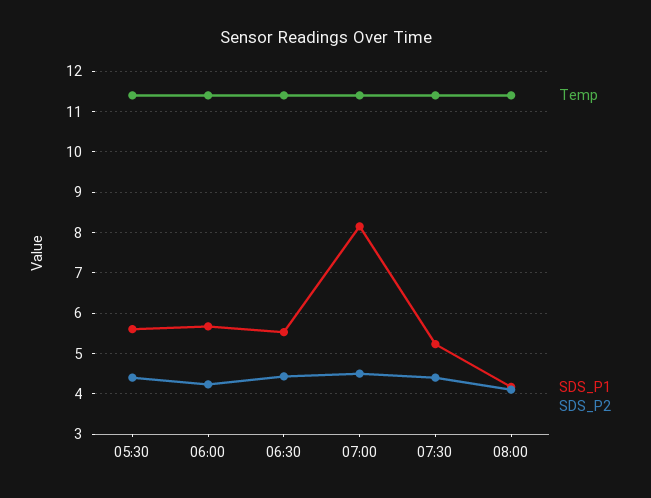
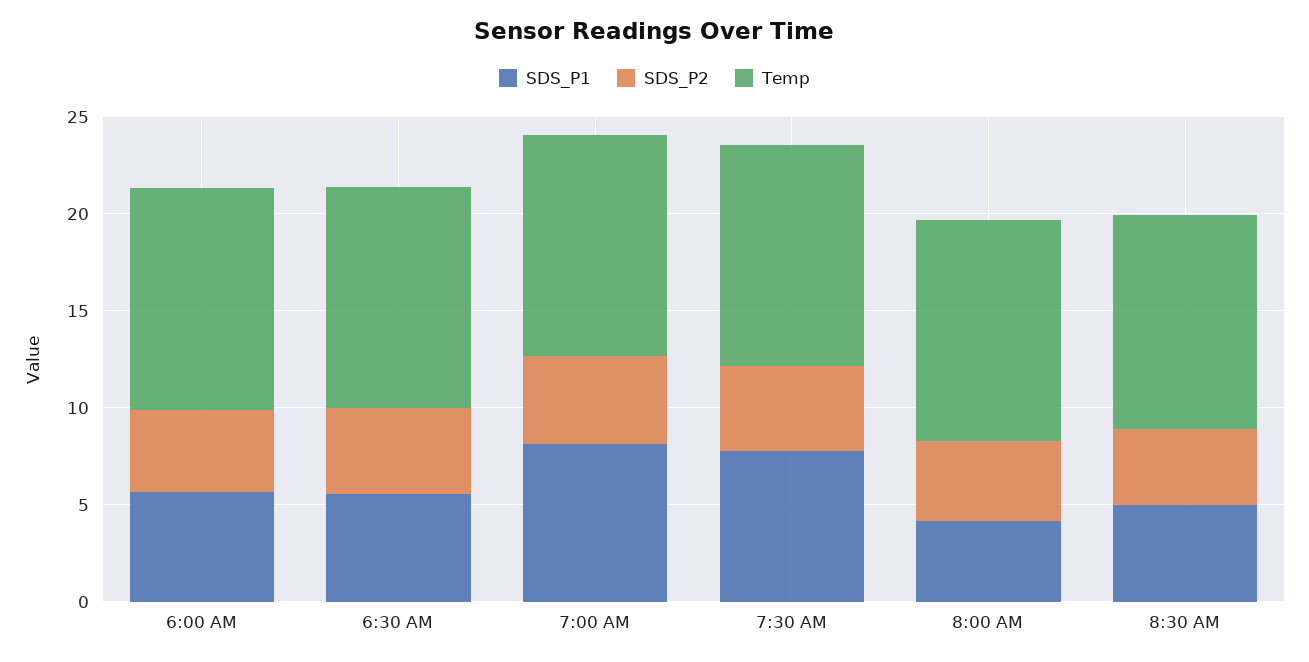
Temp, 05:30: 11.4 -> none
SDS_P1, 05:30: 5.6 -> none
SDS_P2, 05:30: 4.4 -> none
SDS_P1, 07:30: 5.2 -> 8
SDS_P1, 8:30 AM: none -> 5
SDS_P2, 8:30 AM: none -> 4
Temp, 8:30 AM: none -> 11

